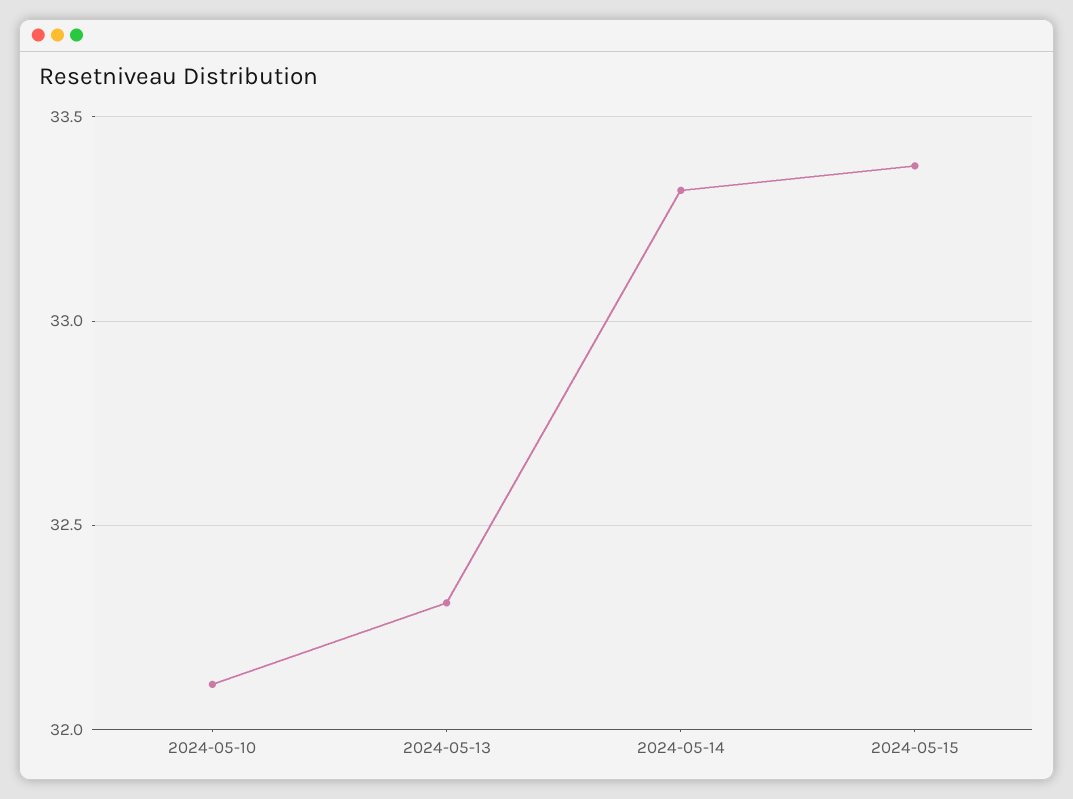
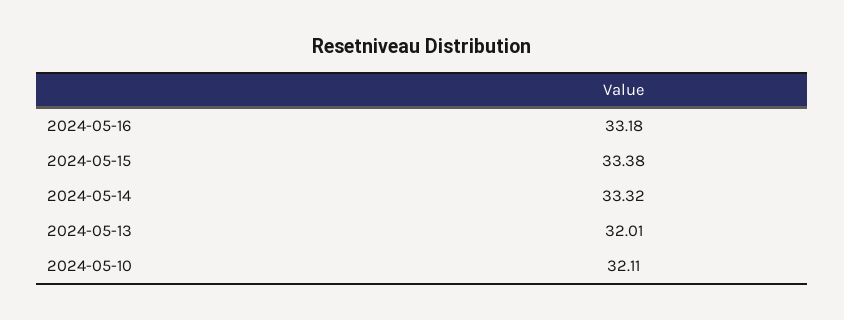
2024-05-13: 32.3 -> 32.01
2024-05-16: none -> 33.18

